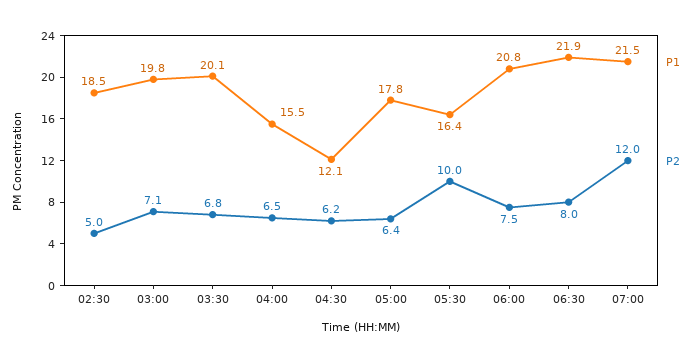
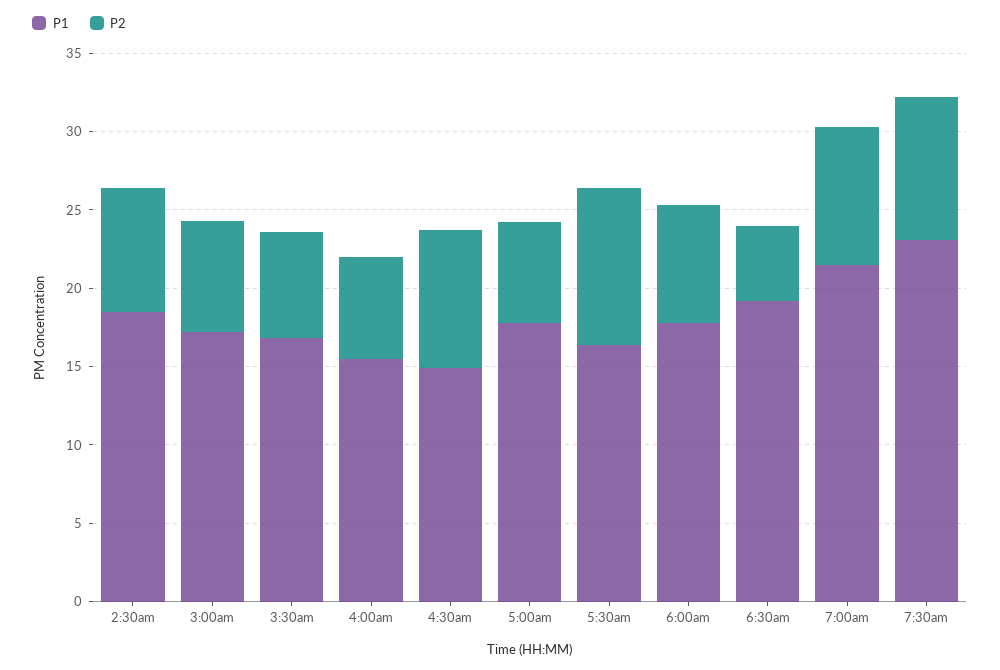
P2, 02:30: 5 -> 8
P1, 03:00: 19.8 -> 17
P1, 03:30: 20.1 -> 17
P1, 04:30: 12.1 -> 15
P2, 04:30: 6.2 -> 9
P1, 06:00: 20.8 -> 18
P1, 06:30: 21.9 -> 19
P2, 06:30: 8 -> 5
P2, 07:00: 12 -> 9
P1, 7:30am: none -> 23
P2, 7:30am: none -> 9

